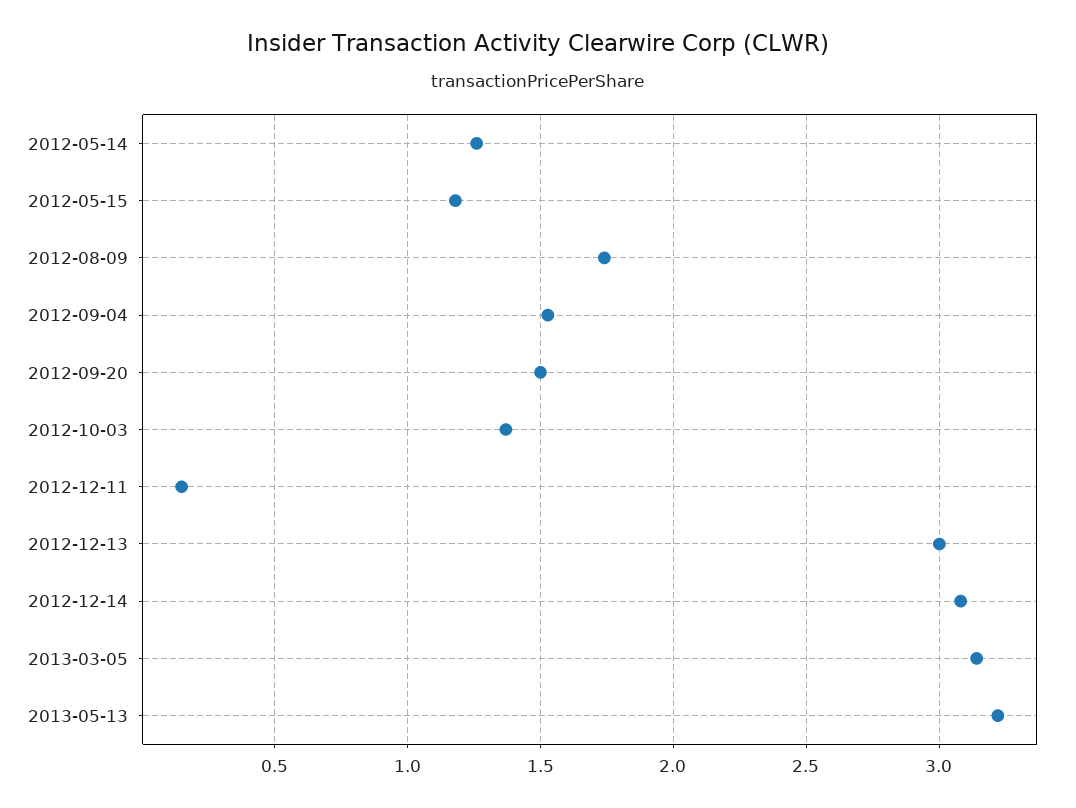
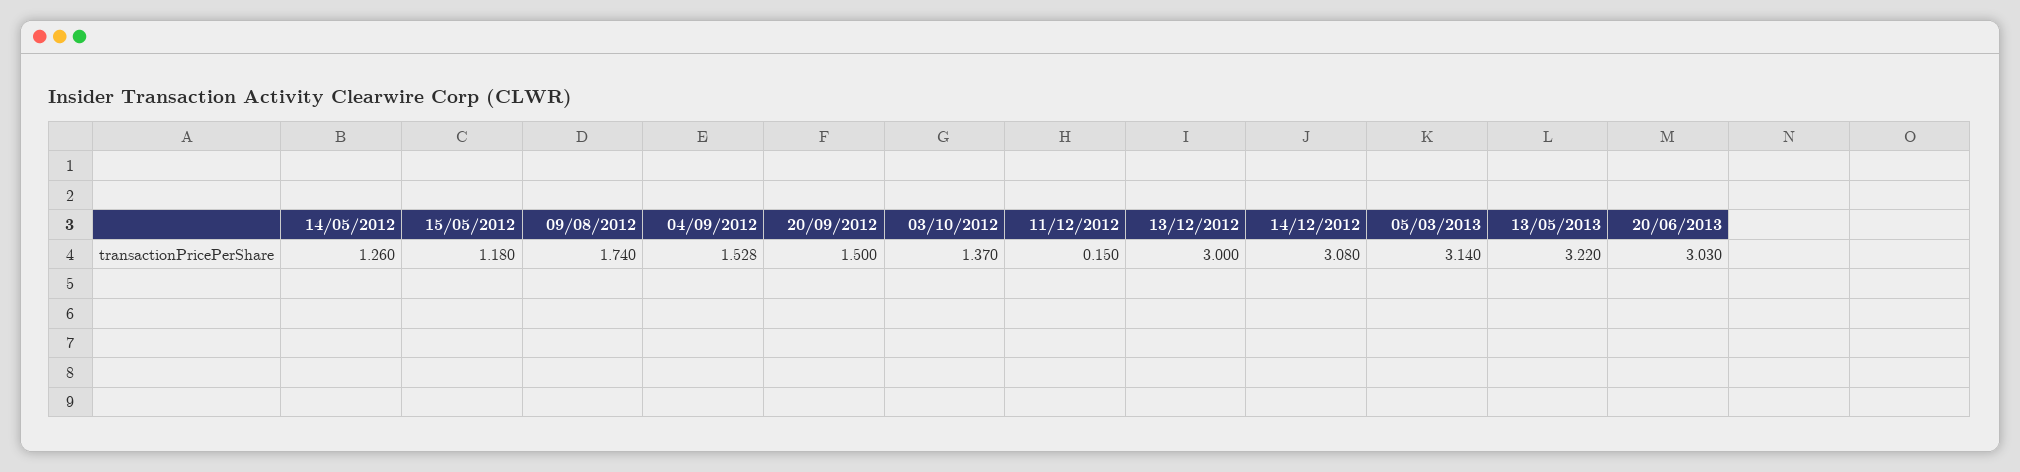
20/06/2013: none -> 3.03

